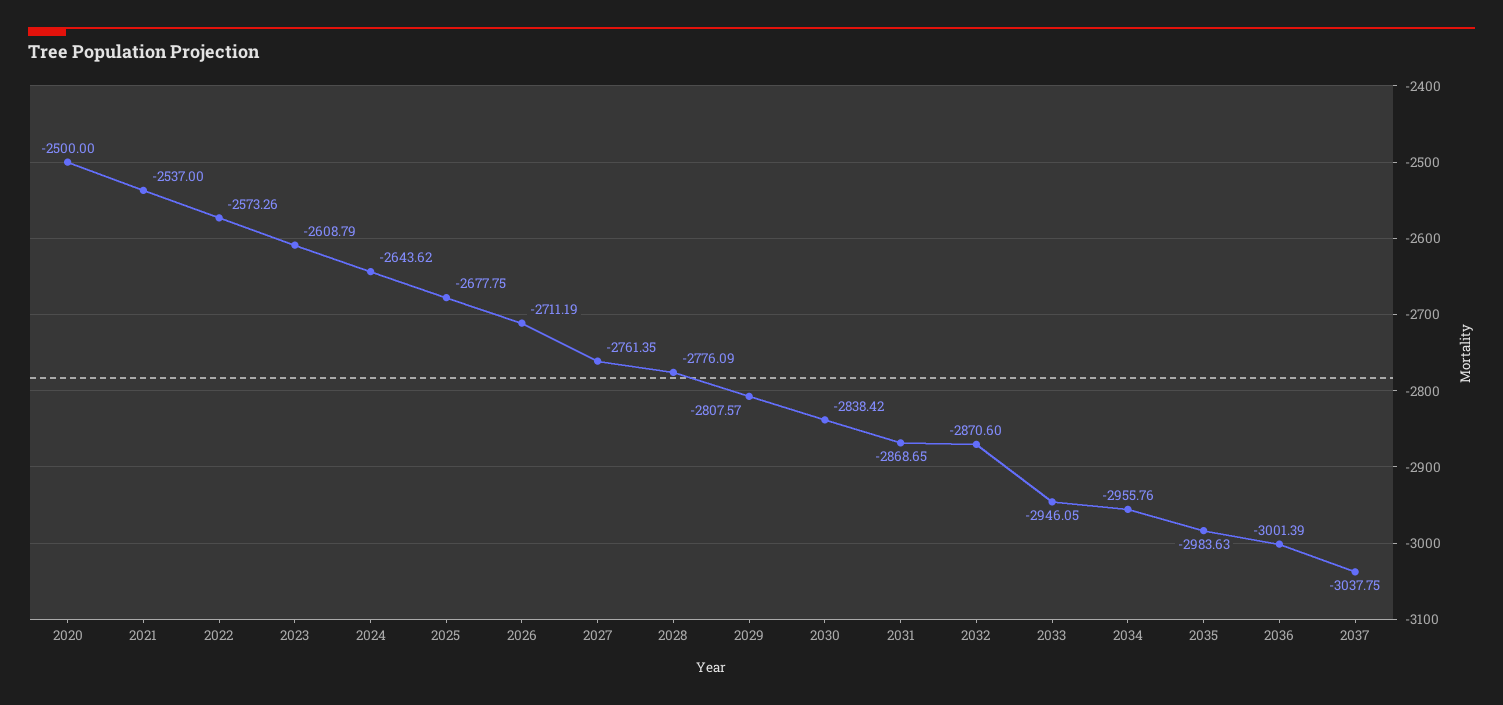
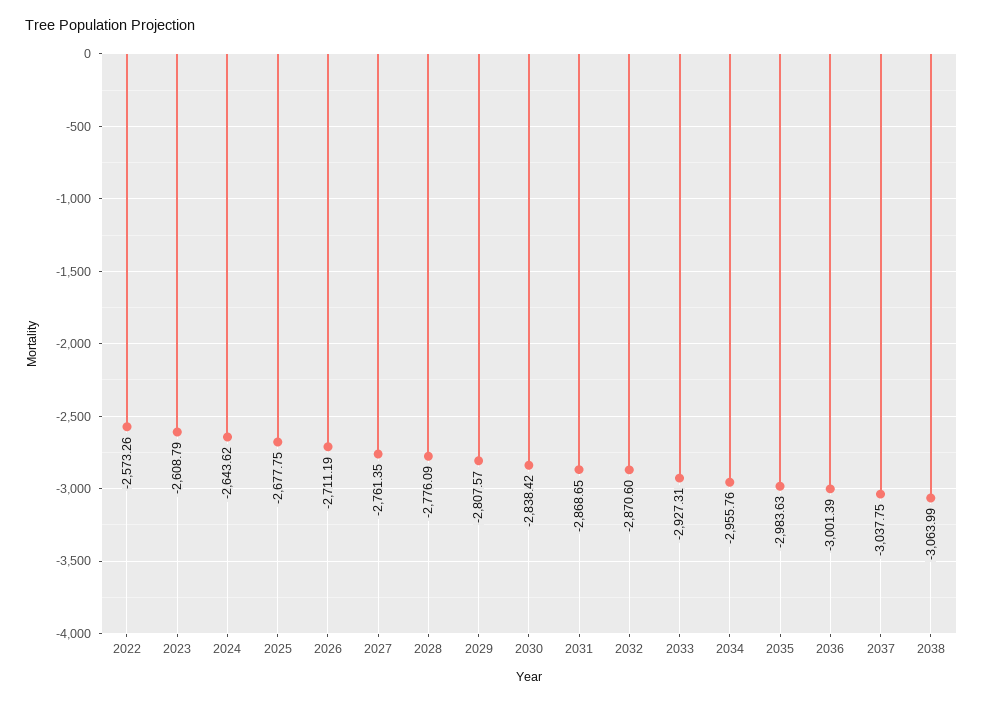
2020: -2500 -> none
2021: -2537 -> none
2033: -2946.05 -> -2927.31
2038: none -> -3063.99

